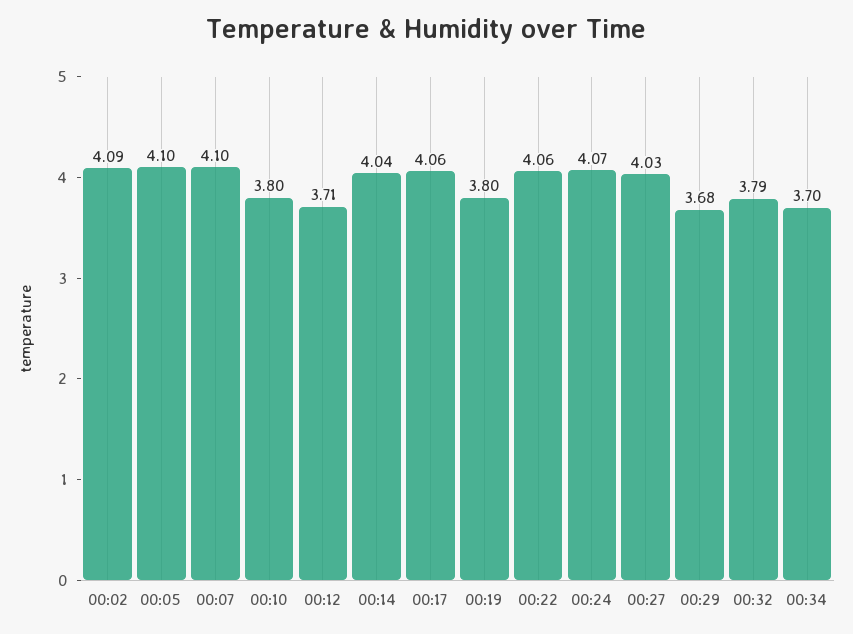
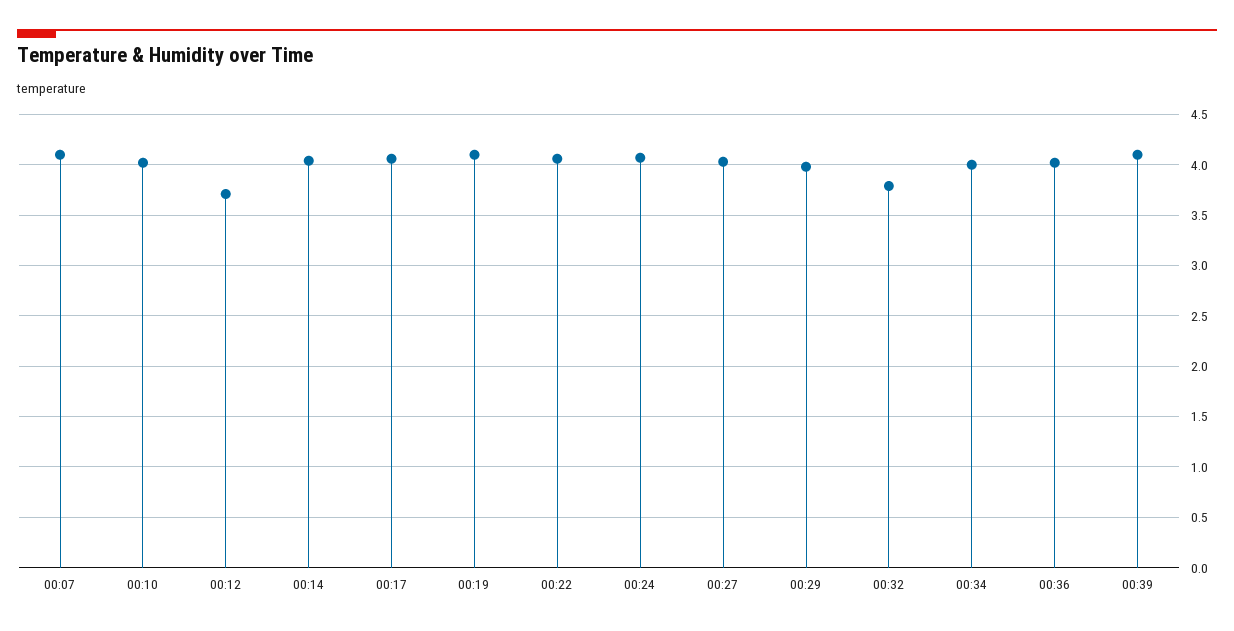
00:02: 4.09 -> none
00:05: 4.1 -> none
00:10: 3.8 -> 4
00:19: 3.8 -> 4.1
00:29: 3.68 -> 4
00:34: 3.7 -> 4
00:36: none -> 4
00:39: none -> 4.1

